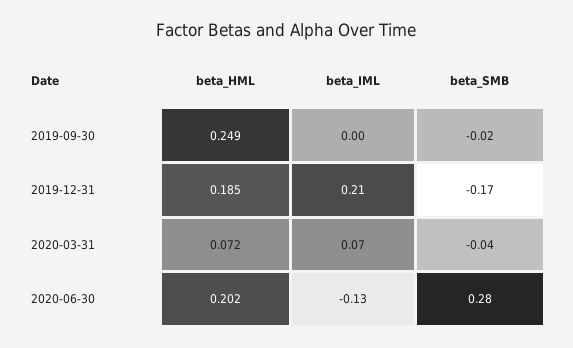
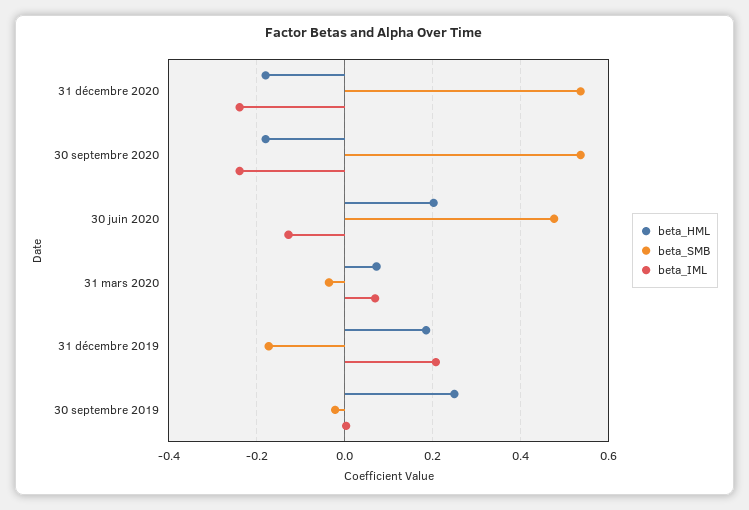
beta_SMB, 2020-06-30: 0.28 -> 0.48
beta_HML, 31 décembre 2020: none -> -0.18
beta_SMB, 31 décembre 2020: none -> 0.54
beta_IML, 31 décembre 2020: none -> -0.24
beta_HML, 30 septembre 2020: none -> -0.18
beta_SMB, 30 septembre 2020: none -> 0.54
beta_IML, 30 septembre 2020: none -> -0.24

